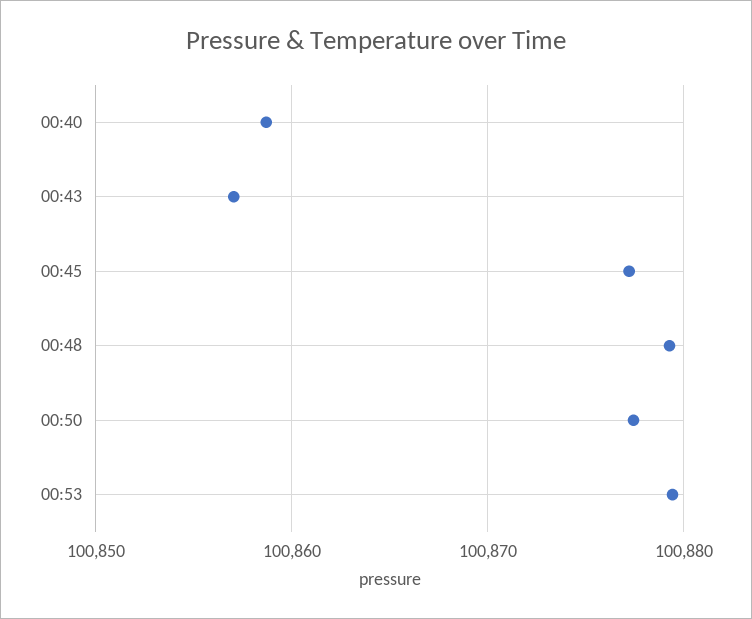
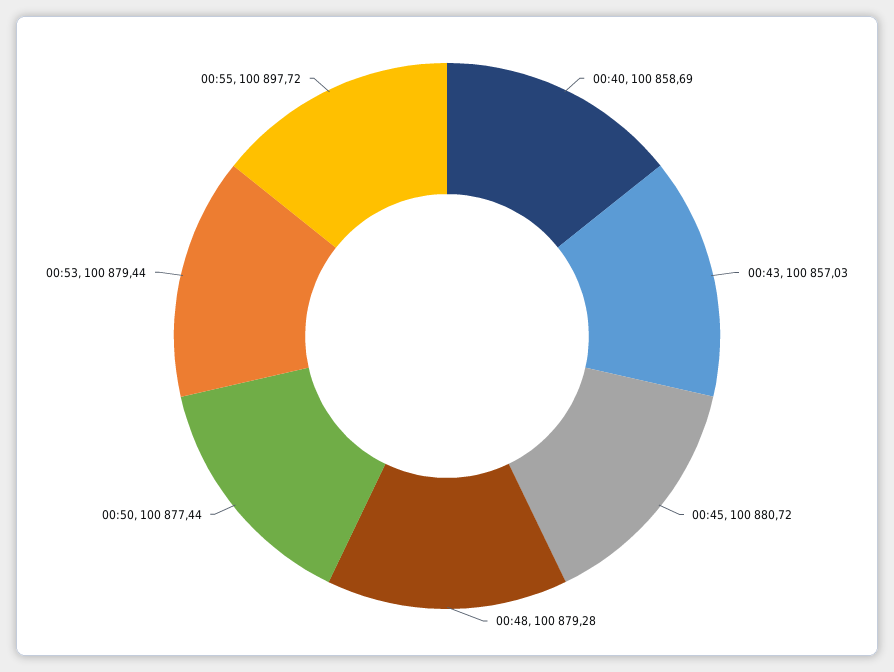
00:45: 100877 -> 100880.72
00:55: none -> 100897.72

